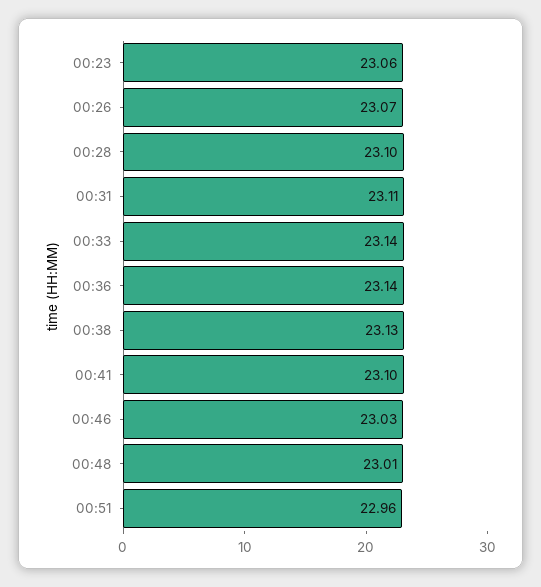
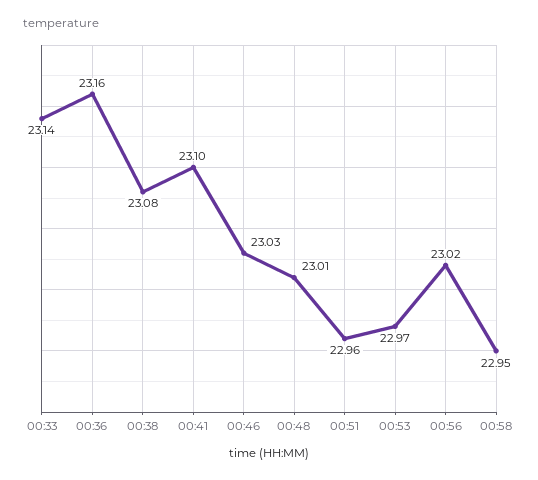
00:23: 23.06 -> none
00:26: 23.07 -> none
00:28: 23.1 -> none
00:31: 23.11 -> none
00:36: 23.14 -> 23.16
00:38: 23.13 -> 23.08
00:53: none -> 22.97
00:56: none -> 23.02
00:58: none -> 22.95

